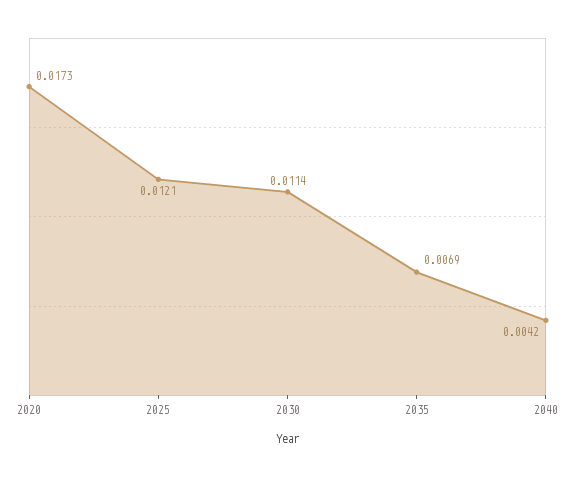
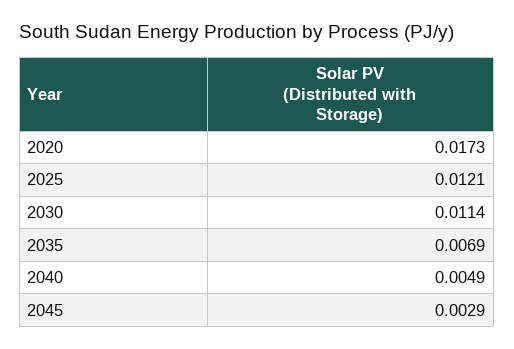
2040: 0.0042 -> 0.0049
2045: none -> 0.0029

